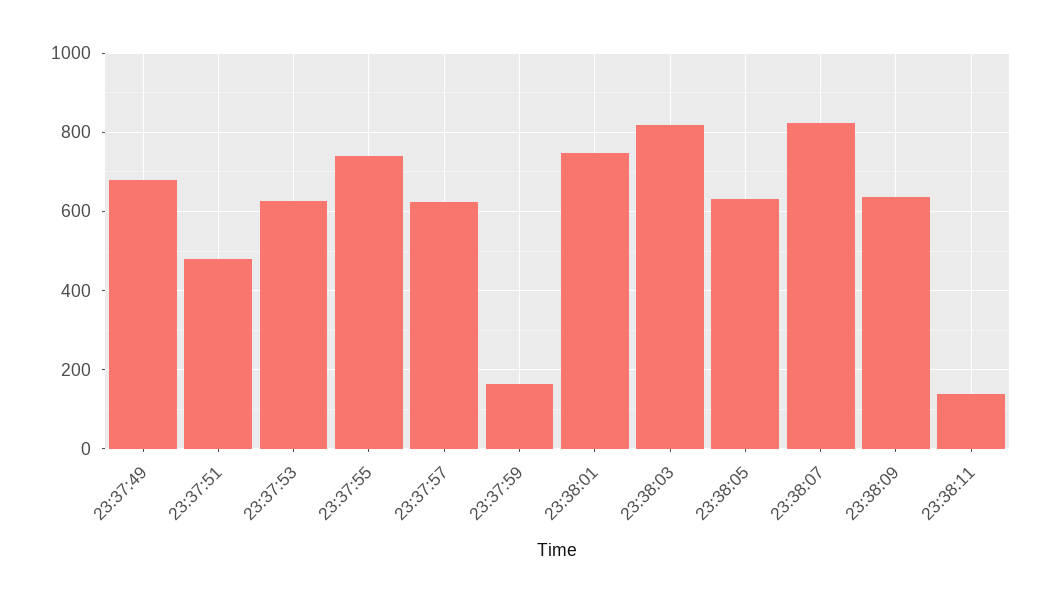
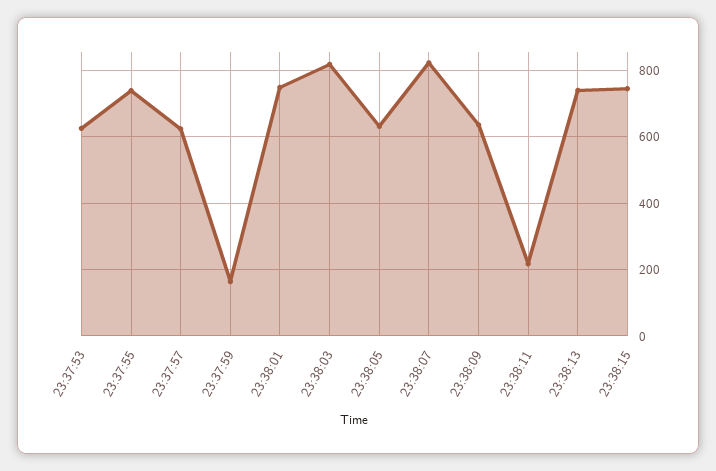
23:37:49: 680 -> none
23:37:51: 480 -> none
23:38:11: 140 -> 220
23:38:13: none -> 740
23:38:15: none -> 740

